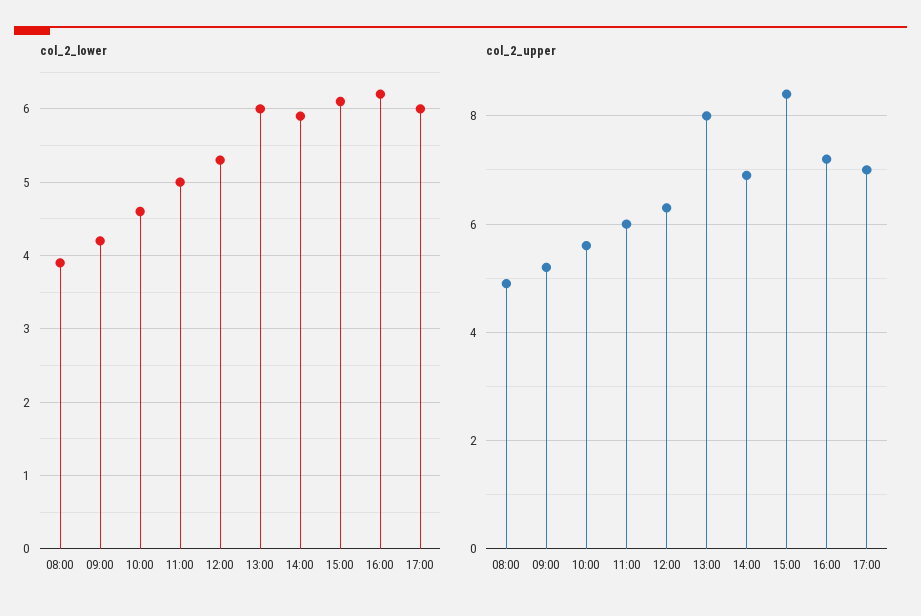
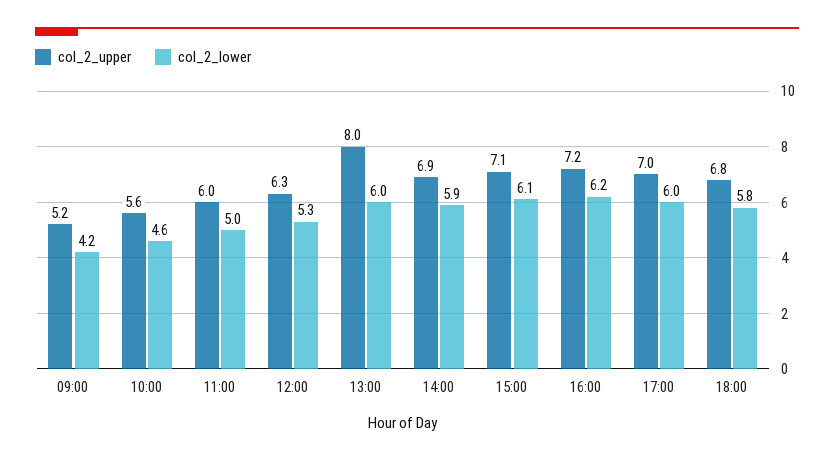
col_2_lower, 08:00: 3.9 -> none
col_2_upper, 08:00: 5 -> none
col_2_upper, 15:00: 8.5 -> 7.1
col_2_upper, 18:00: none -> 6.8
col_2_lower, 18:00: none -> 5.8

